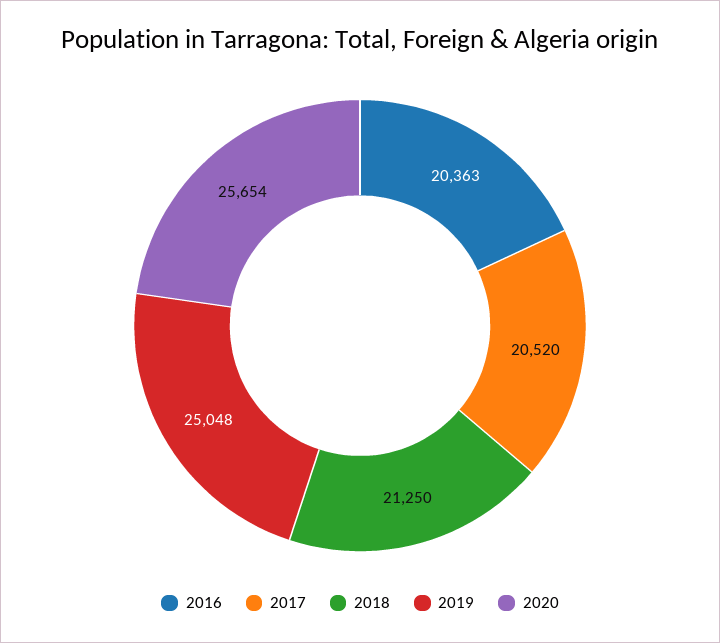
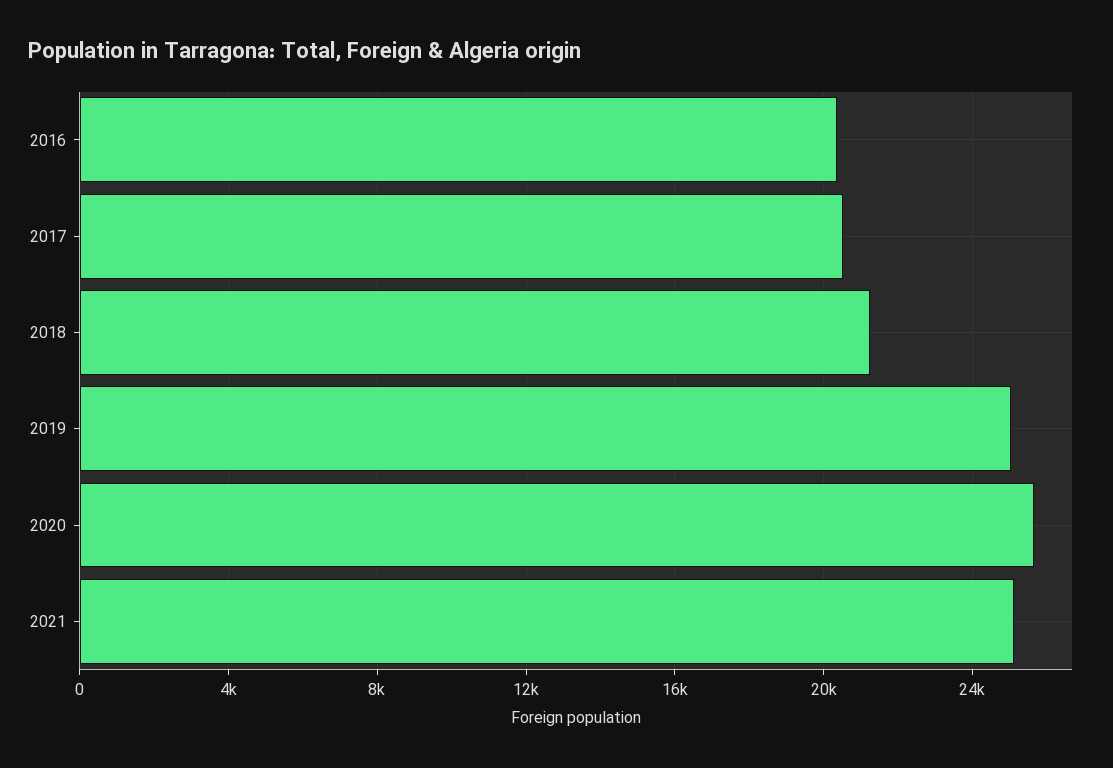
2021: none -> 25000

